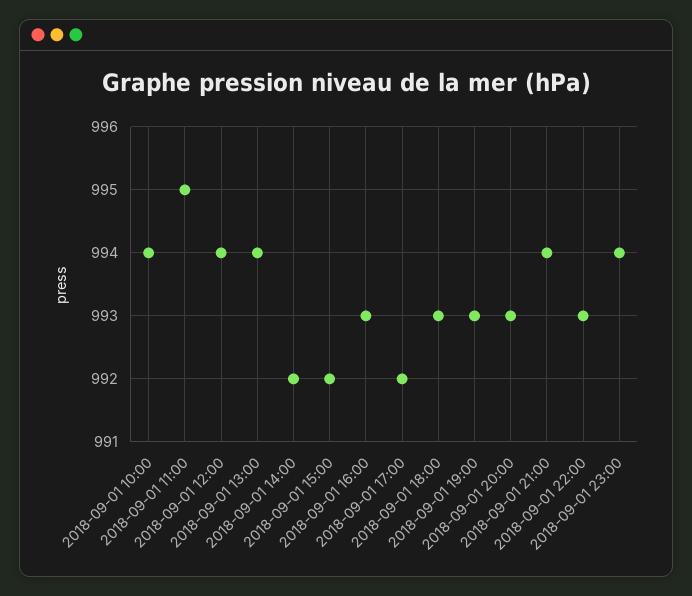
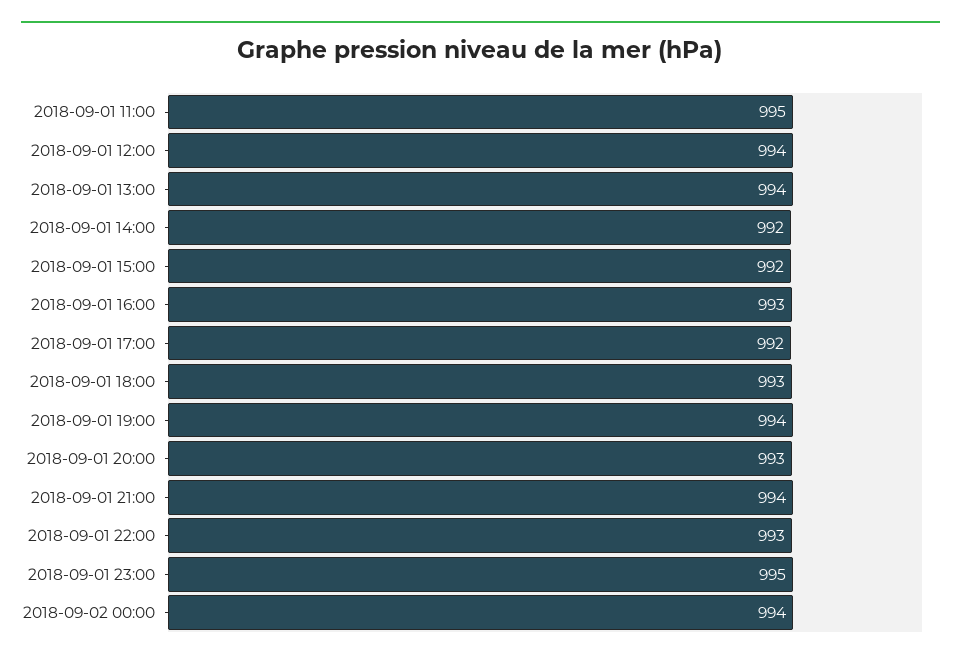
2018-09-01 10:00: 994 -> none
2018-09-01 19:00: 993 -> 994
2018-09-01 23:00: 994 -> 995
2018-09-02 00:00: none -> 994

